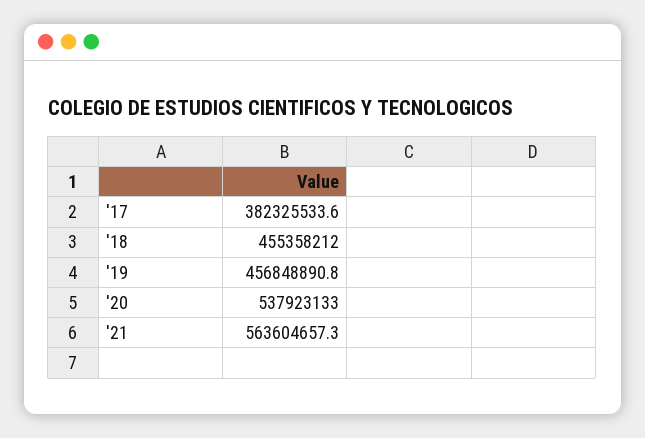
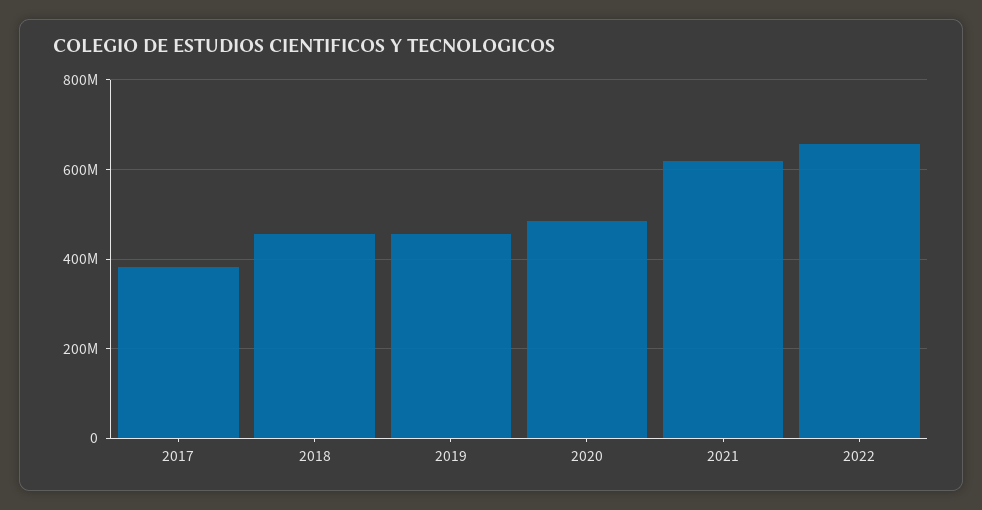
'20: 537923133 -> 480000000
'21: 563604657.3 -> 620000000
2022: none -> 660000000

